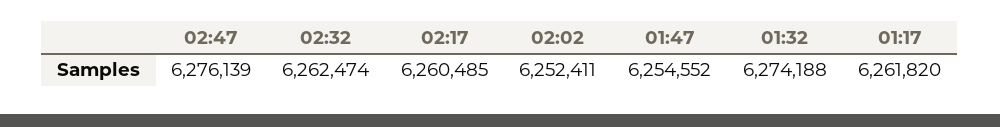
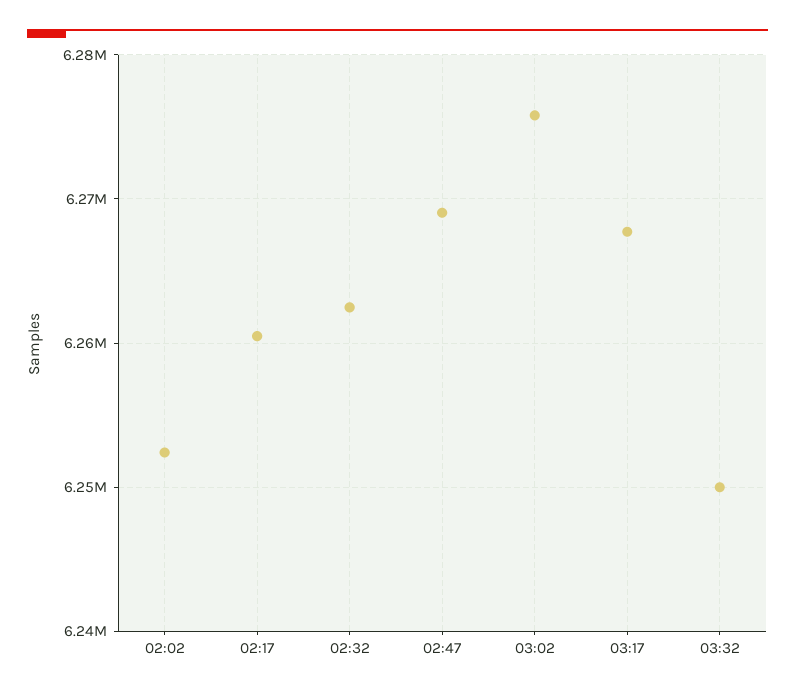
02:47: 6276139 -> 6269000
01:47: 6254552 -> none
01:32: 6274188 -> none
01:17: 6261820 -> none
03:02: none -> 6276000
03:17: none -> 6268000
03:32: none -> 6250000

